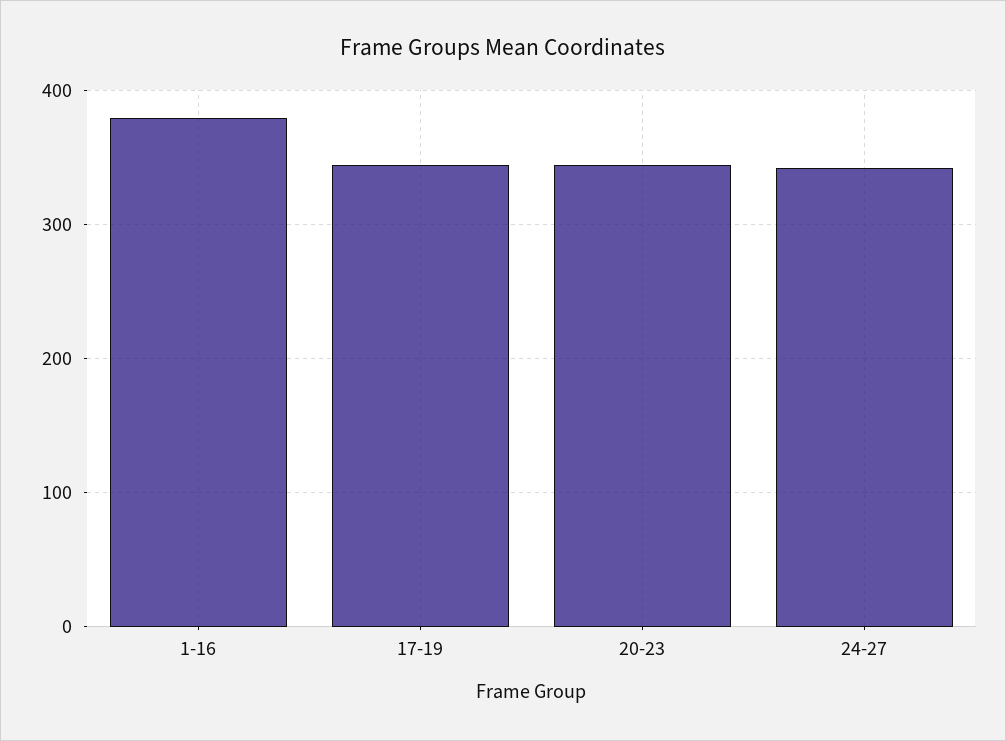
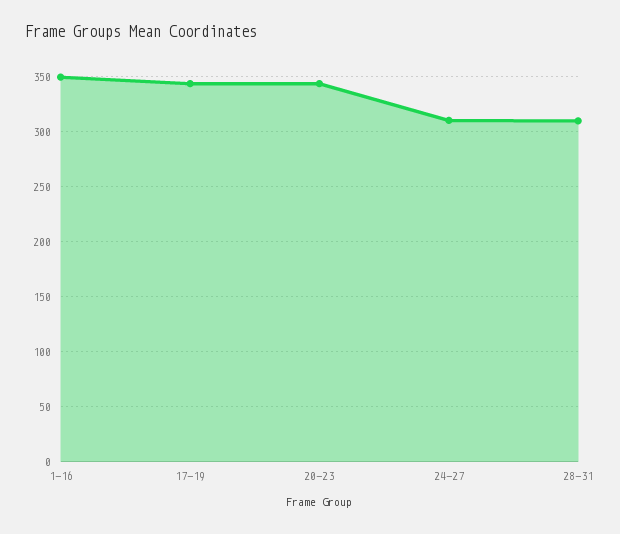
1-16: 380 -> 350
24-27: 340 -> 310
28-31: none -> 310

